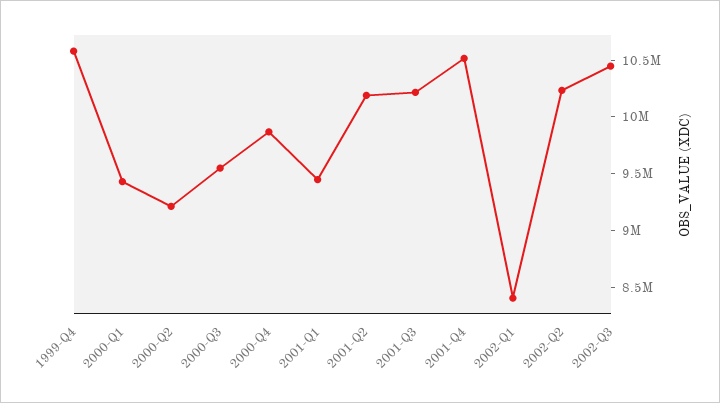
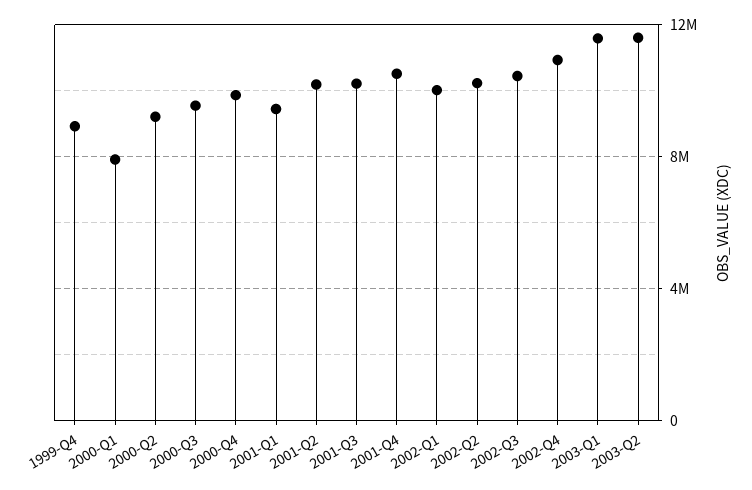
1999-Q4: 10600000 -> 9000000
2000-Q1: 9400000 -> 8000000
2002-Q1: 8400000 -> 10000000
2002-Q4: none -> 11000000
2003-Q1: none -> 11500000
2003-Q2: none -> 11500000

